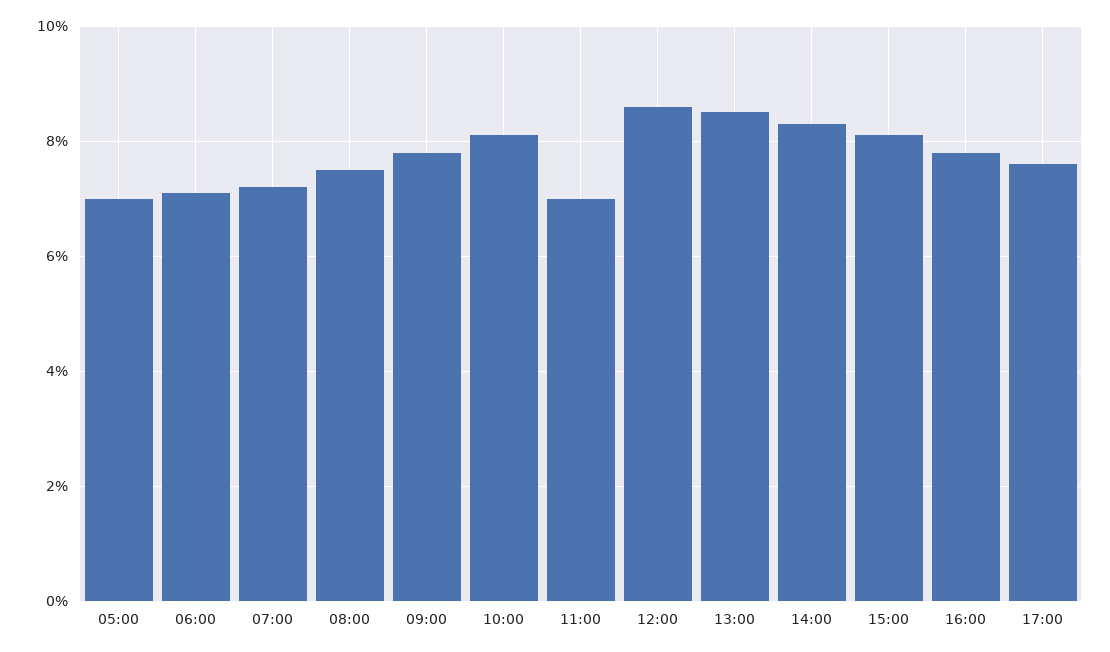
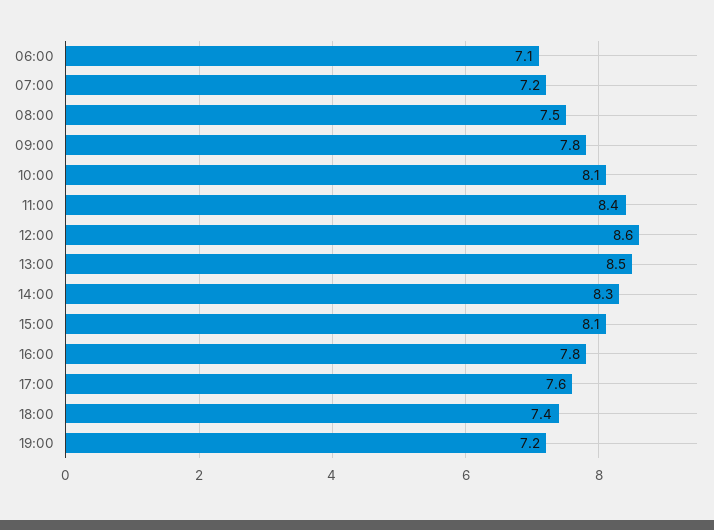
05:00: 7 -> none
11:00: 7 -> 8.4
18:00: none -> 7.4
19:00: none -> 7.2

